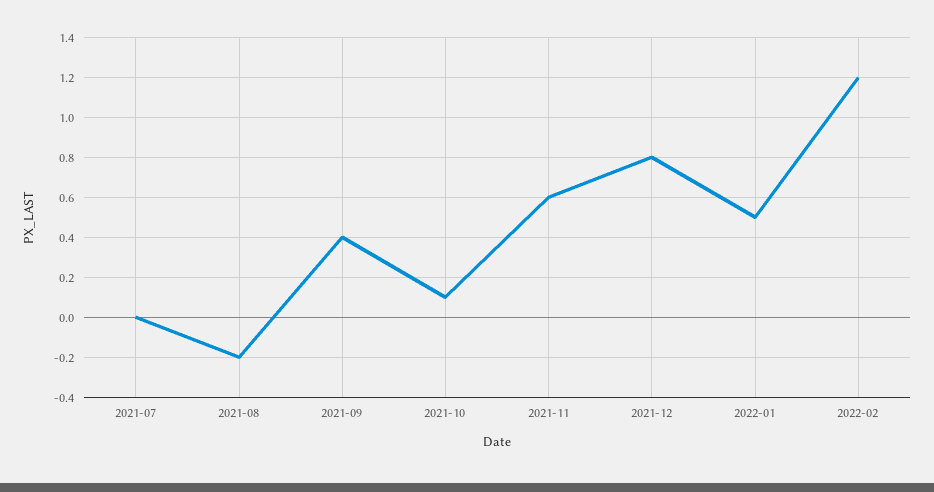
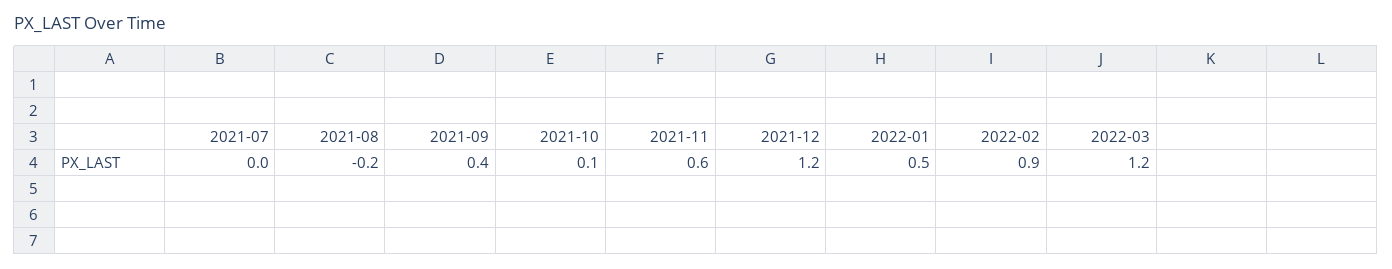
2021-12: 0.8 -> 1.2
2022-02: 1.2 -> 0.9
2022-03: none -> 1.2

